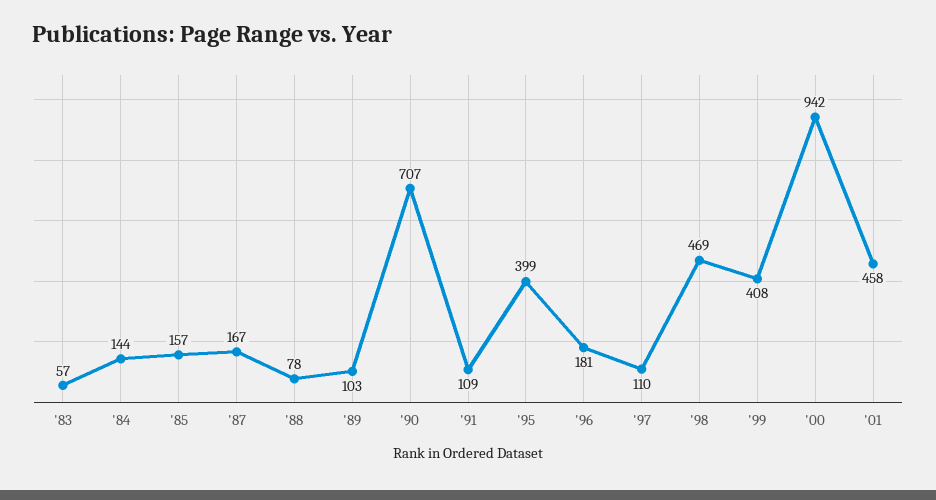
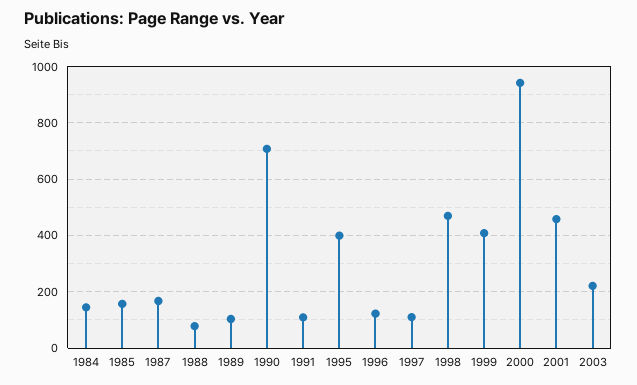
'83: 57 -> none
'96: 181 -> 125
2003: none -> 225

